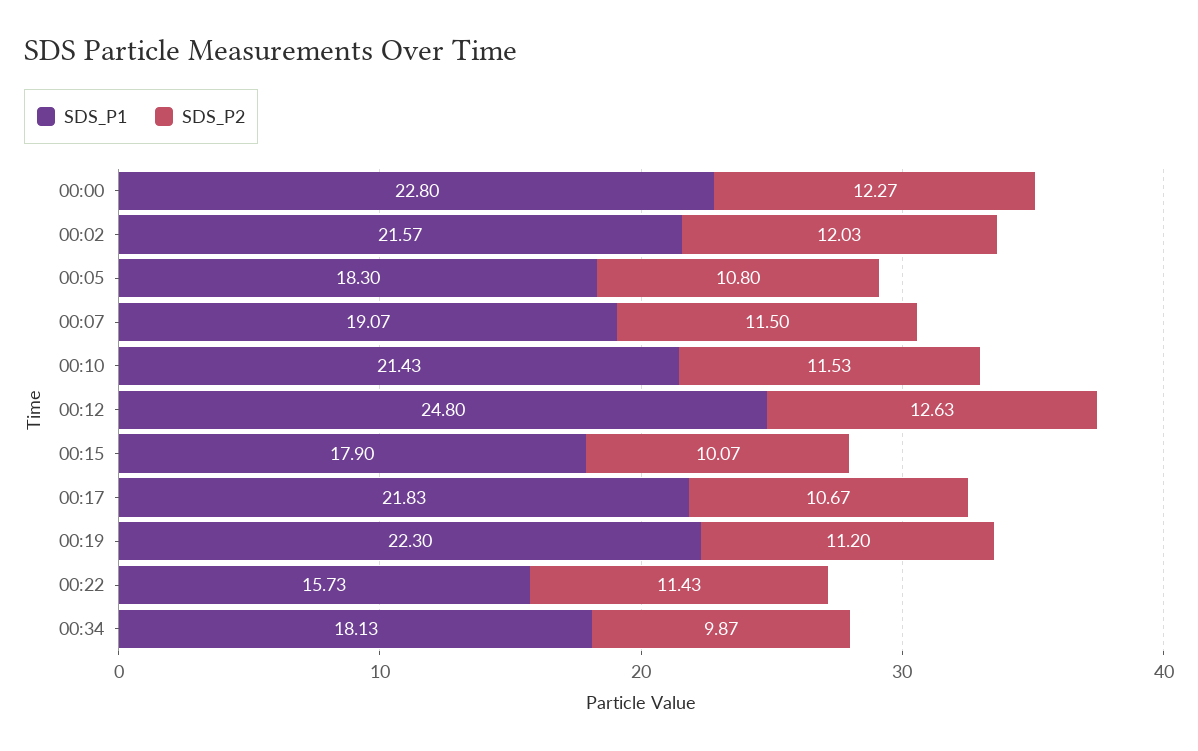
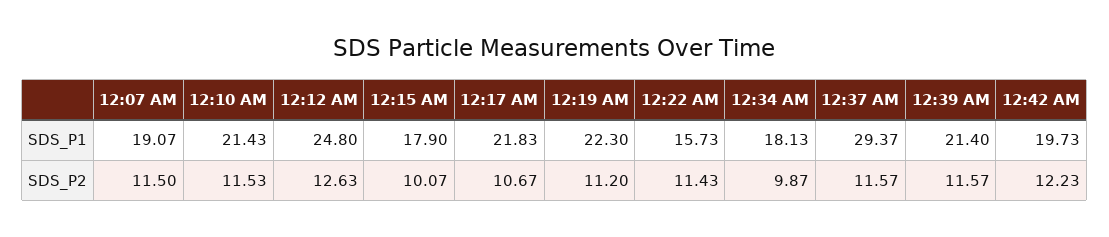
SDS_P1, 00:00: 22.8 -> none
SDS_P2, 00:00: 12.27 -> none
SDS_P1, 00:02: 21.57 -> none
SDS_P2, 00:02: 12.03 -> none
SDS_P1, 00:05: 18.3 -> none
SDS_P2, 00:05: 10.8 -> none
SDS_P1, 12:37 AM: none -> 29.37
SDS_P1, 12:39 AM: none -> 21.4
SDS_P1, 12:42 AM: none -> 19.73
SDS_P2, 12:37 AM: none -> 11.57
SDS_P2, 12:39 AM: none -> 11.57
SDS_P2, 12:42 AM: none -> 12.23

